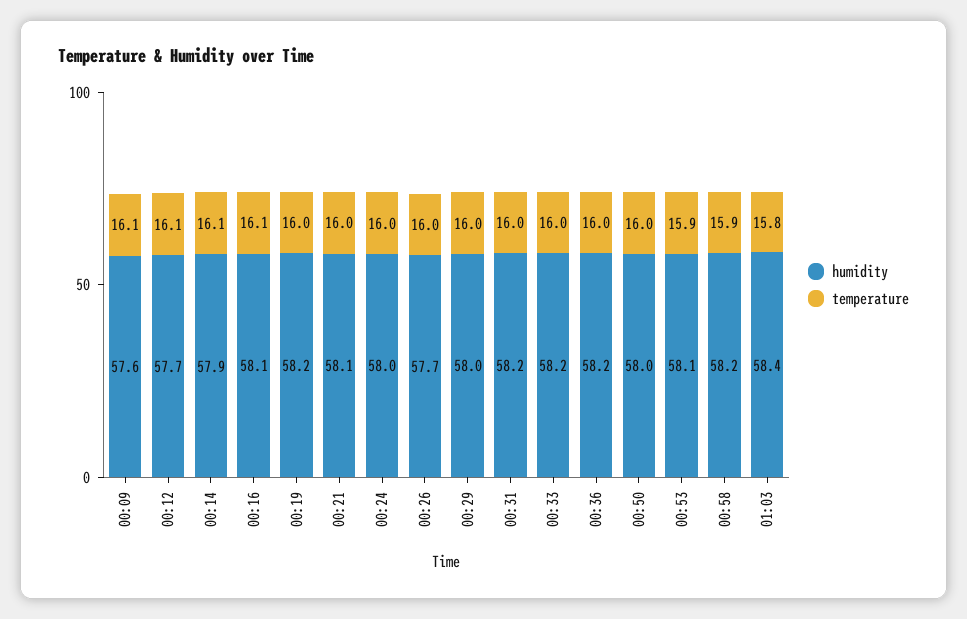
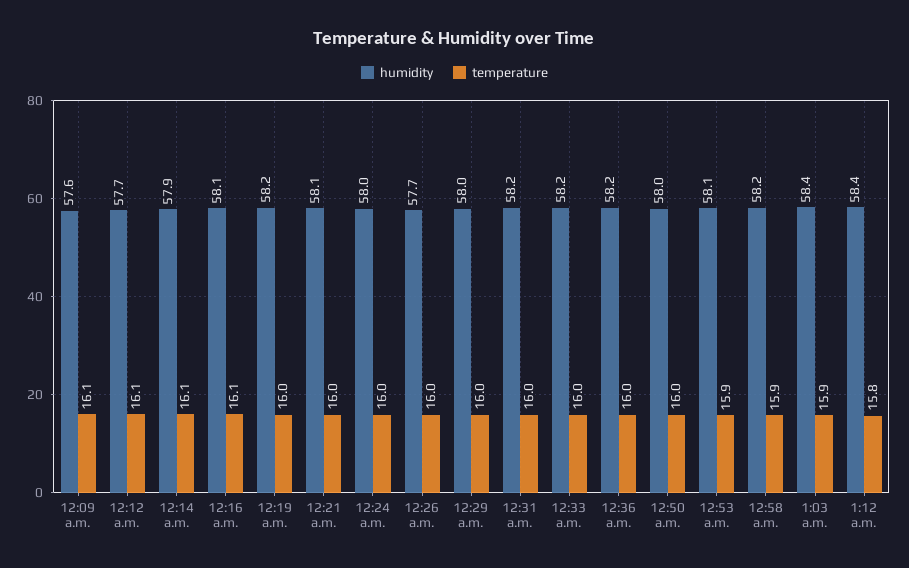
temperature, 01:03: 15.8 -> 15.9
humidity, 1:12 a.m.: none -> 58.4
temperature, 1:12 a.m.: none -> 15.8

